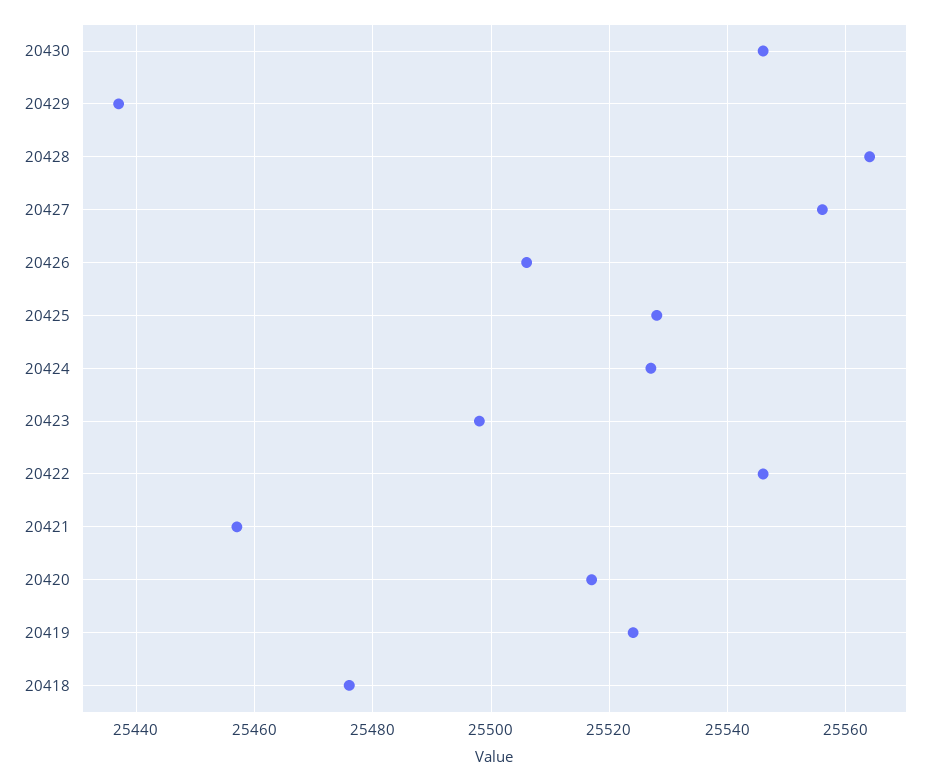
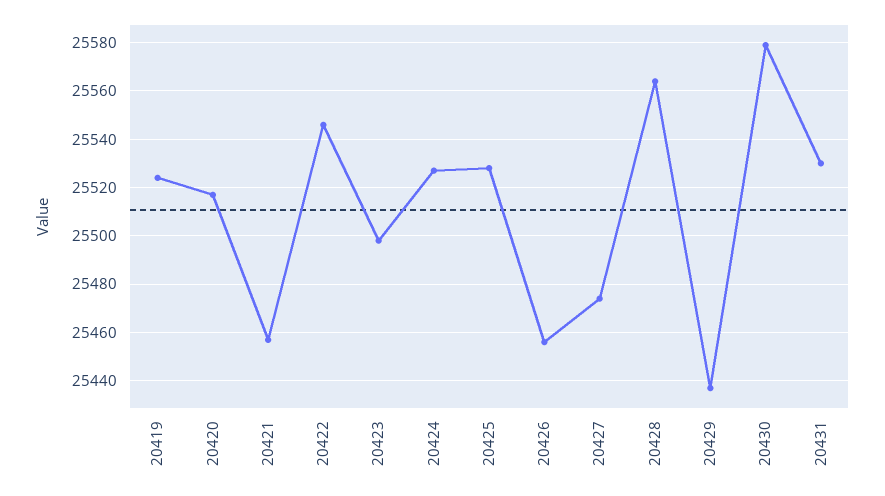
20430: 25545 -> 25580
20427: 25555 -> 25475
20426: 25505 -> 25455
20418: 25475 -> none
20431: none -> 25530

